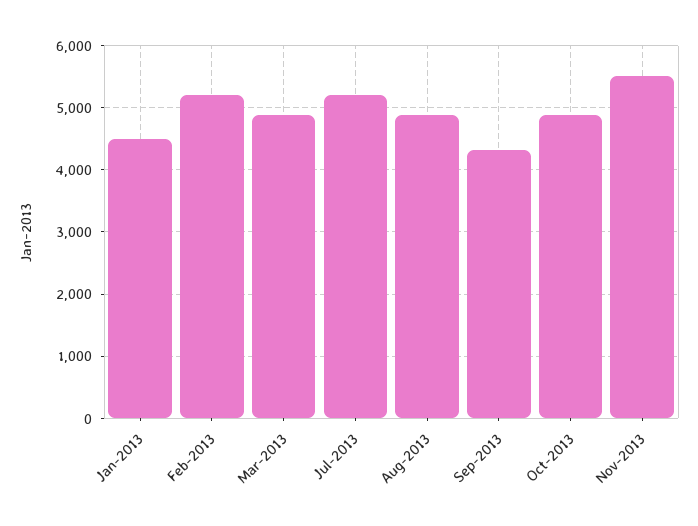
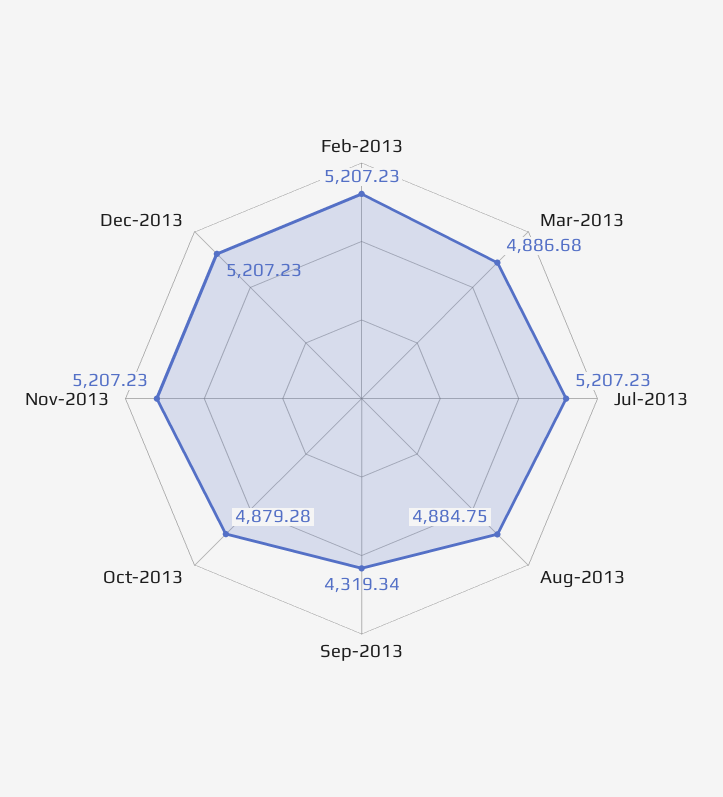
Jan-2013: 4500 -> none
Nov-2013: 5500 -> 5207.23
Dec-2013: none -> 5207.23

